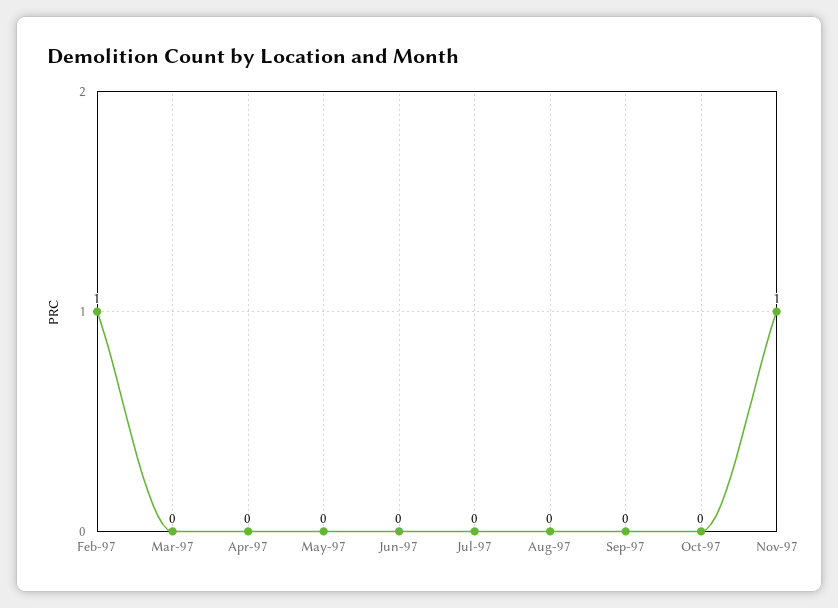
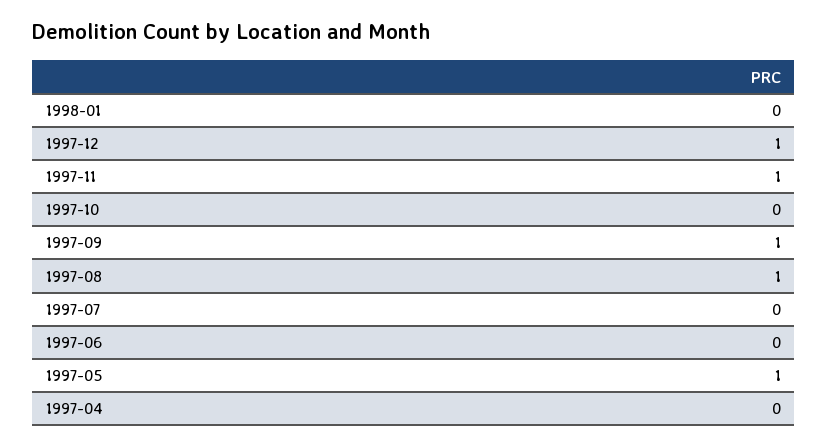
Feb-97: 1 -> none
Mar-97: 0 -> none
May-97: 0 -> 1
Aug-97: 0 -> 1
Sep-97: 0 -> 1
1998-01: none -> 0
1997-12: none -> 1

